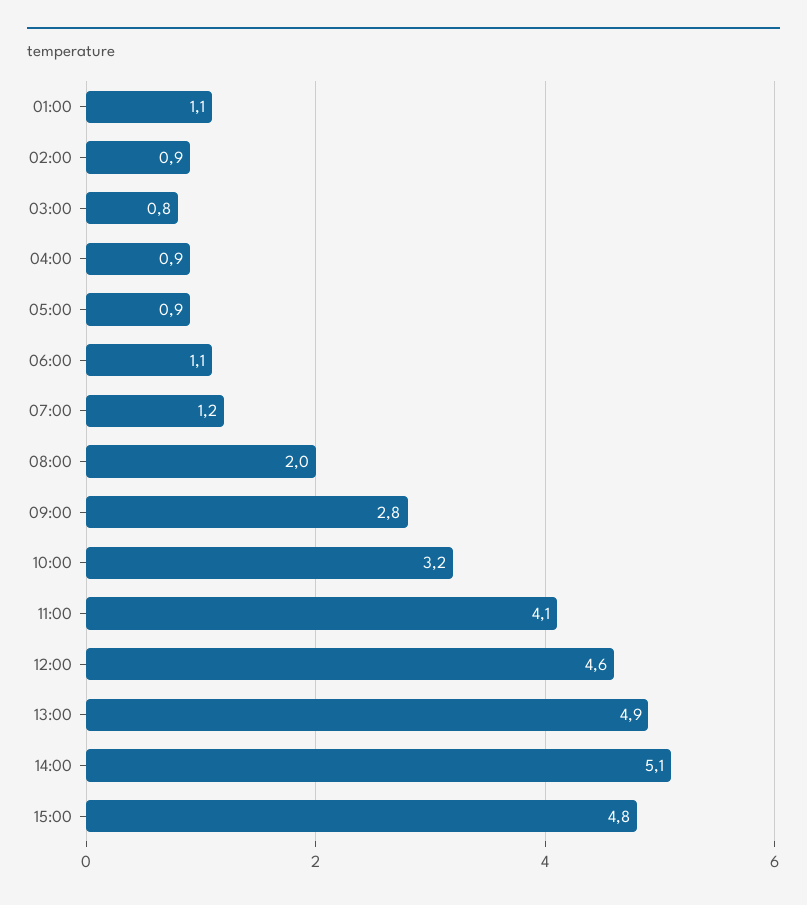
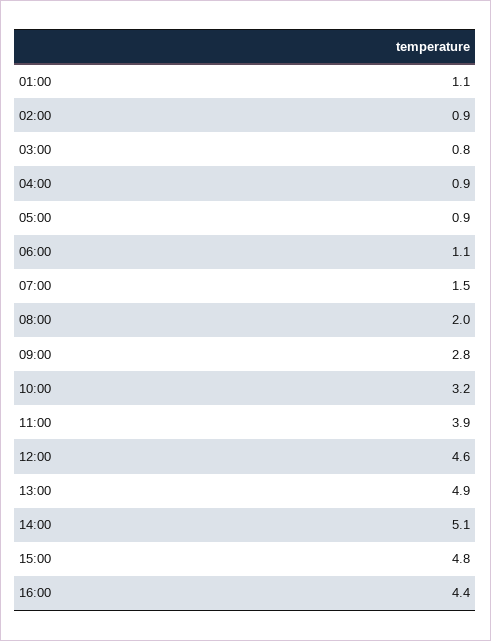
07:00: 1.2 -> 1.5
11:00: 4.1 -> 3.9
16:00: none -> 4.4

